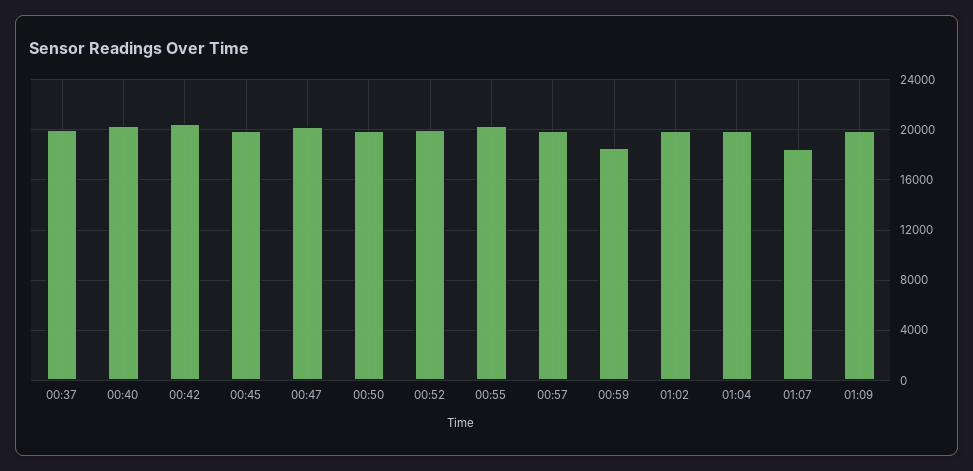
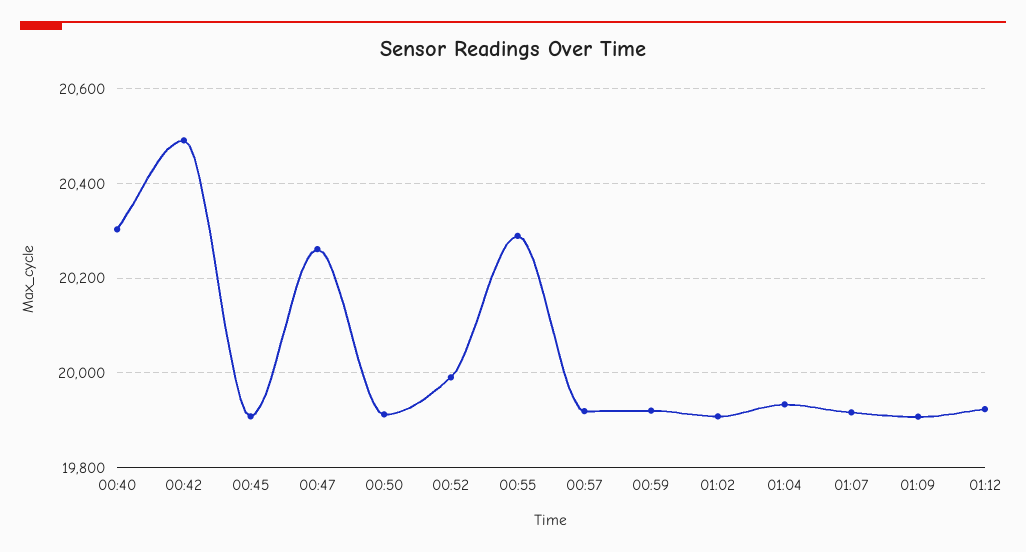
00:37: 20000 -> none
00:59: 18500 -> 19920
01:07: 18500 -> 19920
01:12: none -> 19920

